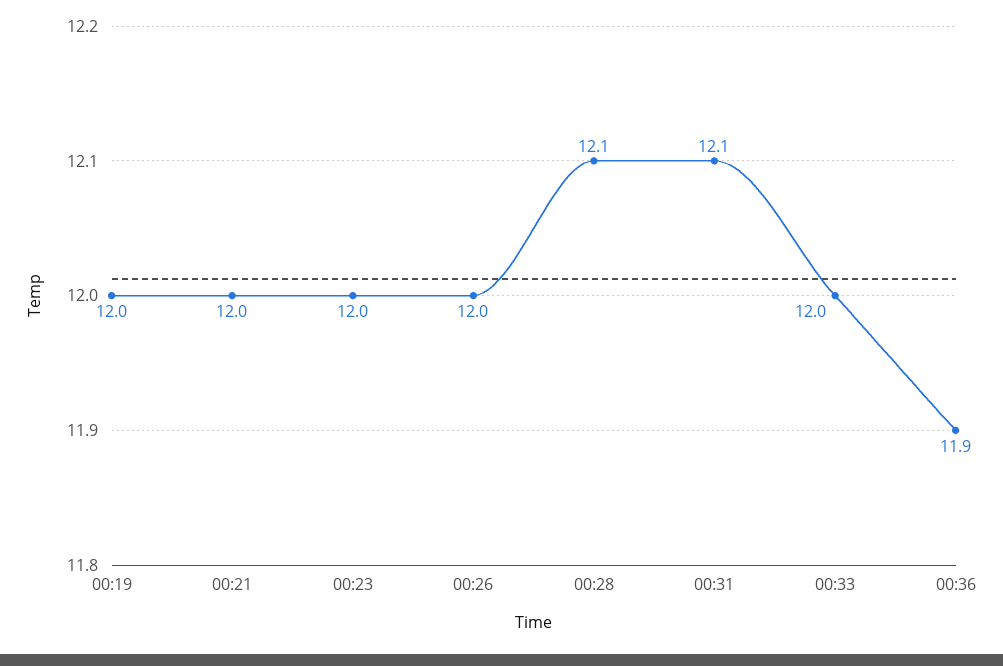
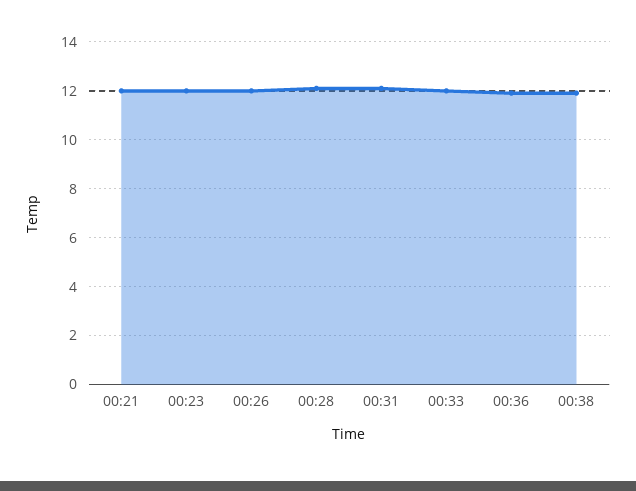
00:19: 12 -> none
00:38: none -> 12

